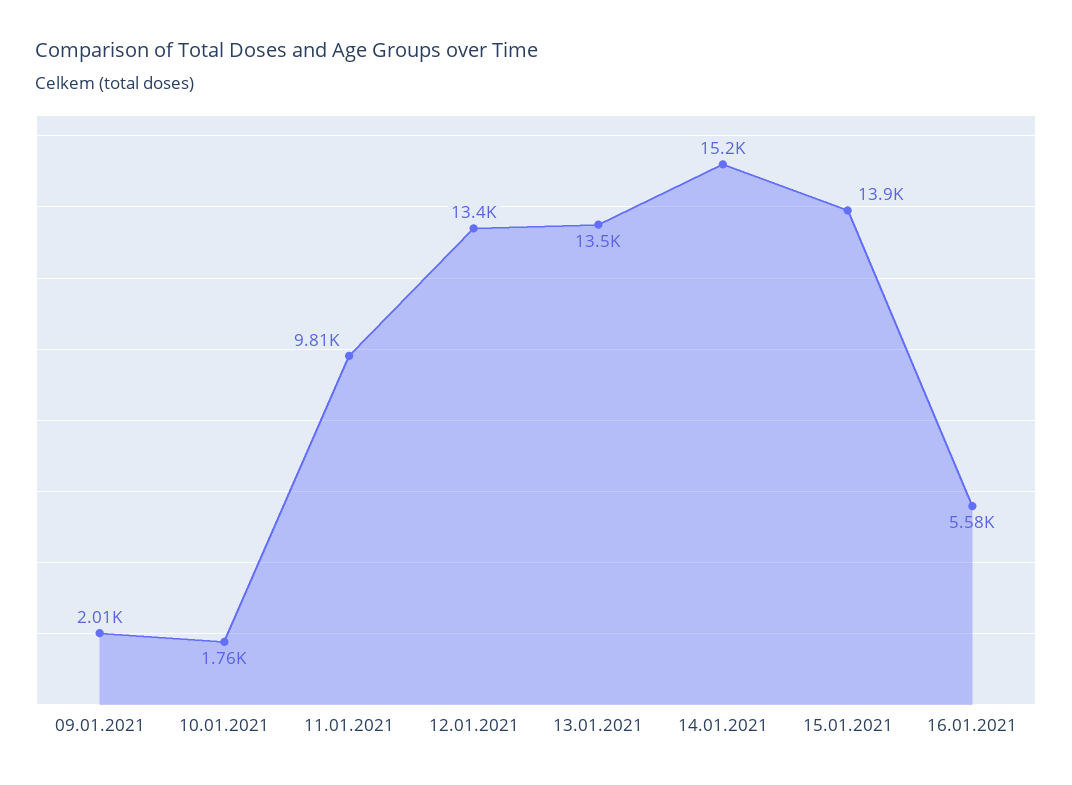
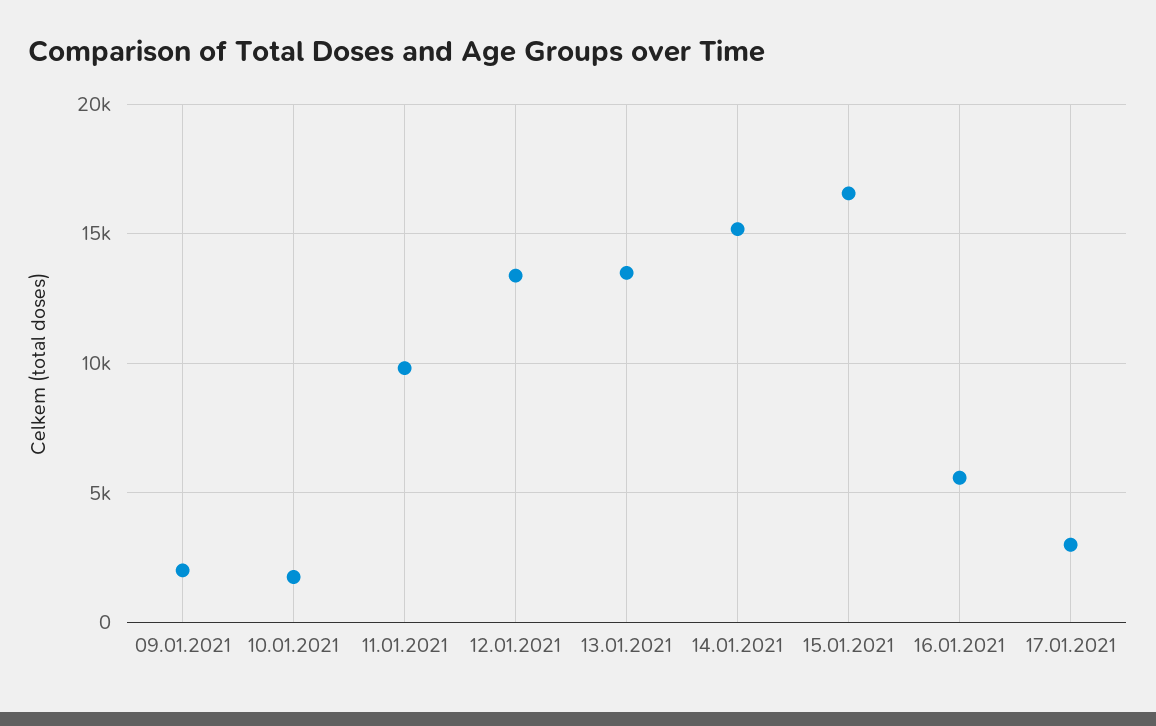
15.01.2021: 13900 -> 16500
17.01.2021: none -> 3000

